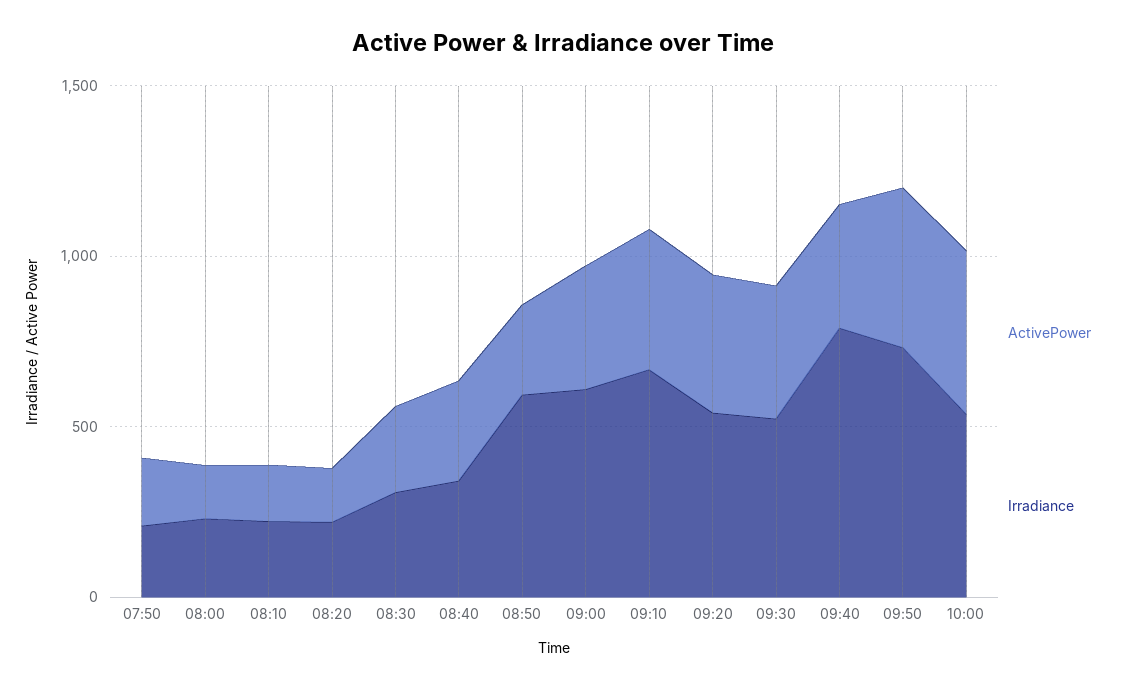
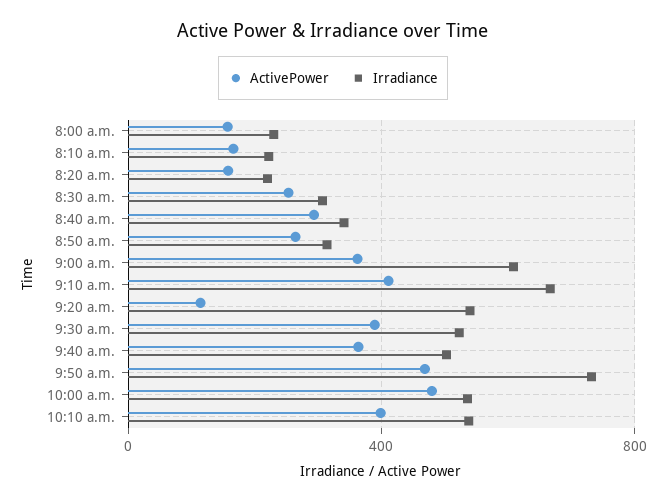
ActivePower, 07:50: 200 -> none
Irradiance, 07:50: 200 -> none
Irradiance, 08:50: 600 -> 300
ActivePower, 09:20: 400 -> 100
Irradiance, 09:40: 800 -> 500
ActivePower, 10:10 a.m.: none -> 400
Irradiance, 10:10 a.m.: none -> 550

